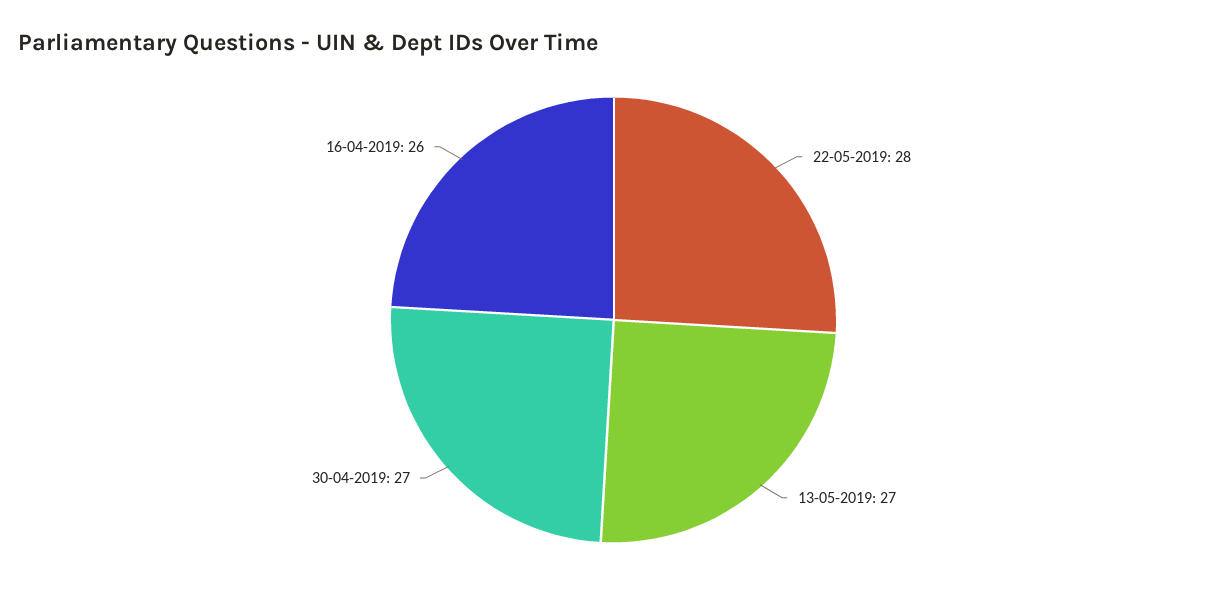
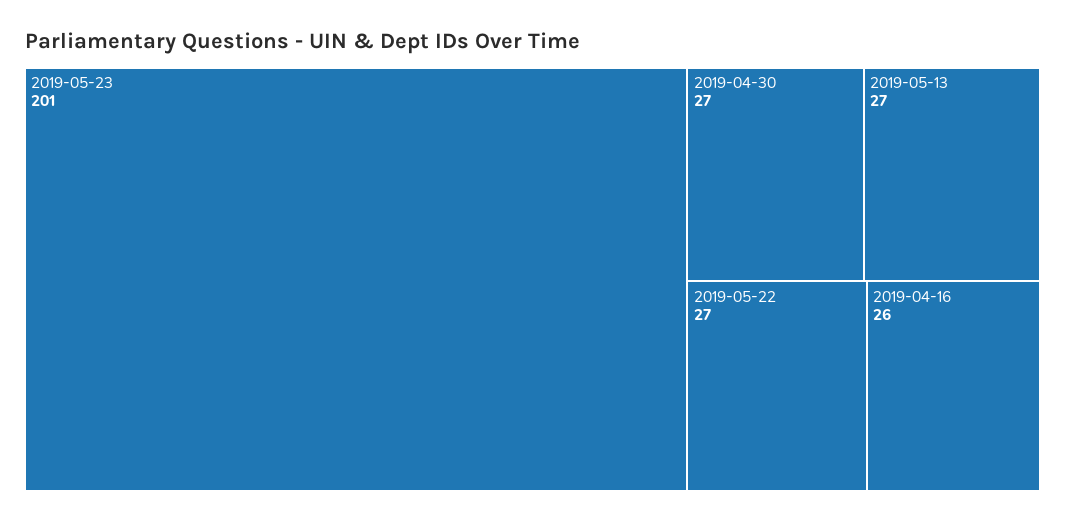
22-05-2019: 28 -> 27
2019-05-23: none -> 201

